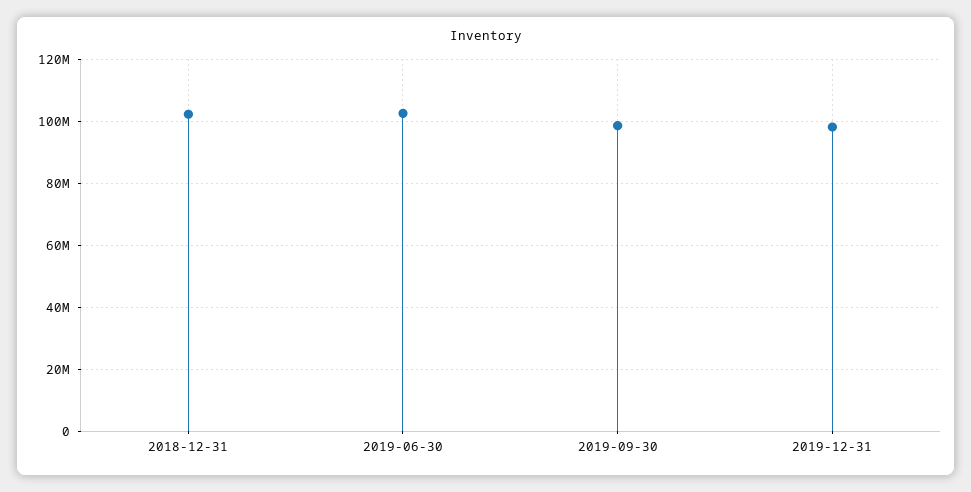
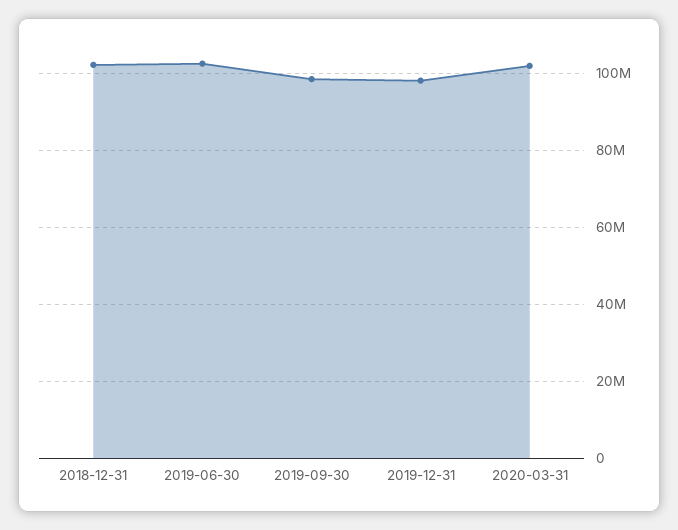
2020-03-31: none -> 102000000

